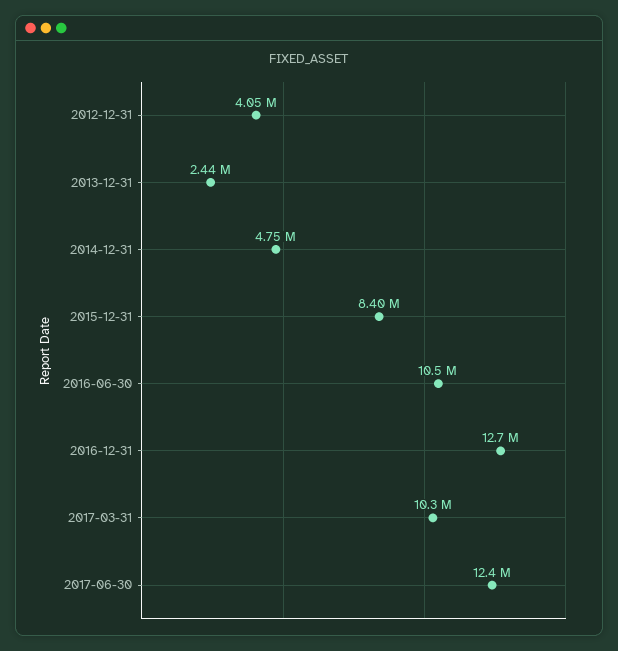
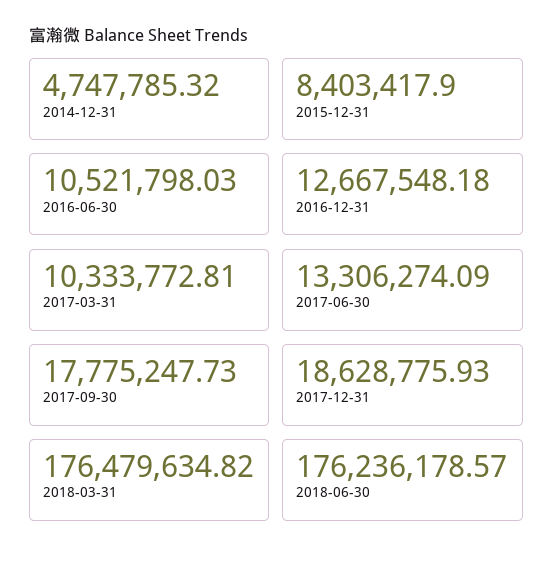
2012-12-31: 4050000 -> none
2013-12-31: 2440000 -> none
2017-06-30: 12400000 -> 13306274.09
2017-09-30: none -> 17775247.73
2017-12-31: none -> 18628775.93
2018-03-31: none -> 176479634.82
2018-06-30: none -> 176236178.57

